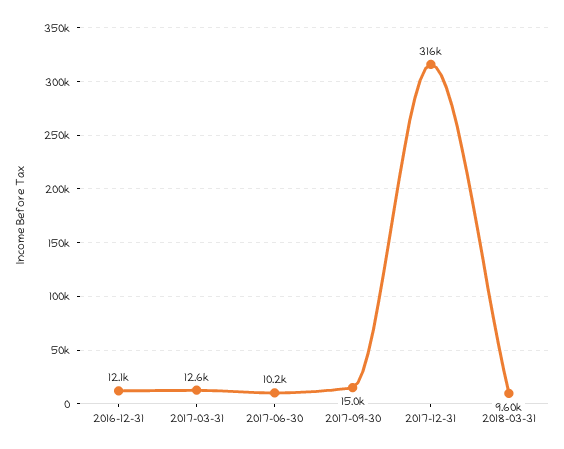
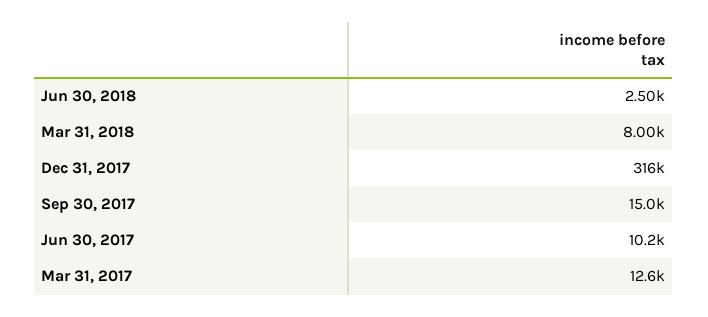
2016-12-31: 12100 -> none
2018-03-31: 9600 -> 8000
Jun 30, 2018: none -> 2500

